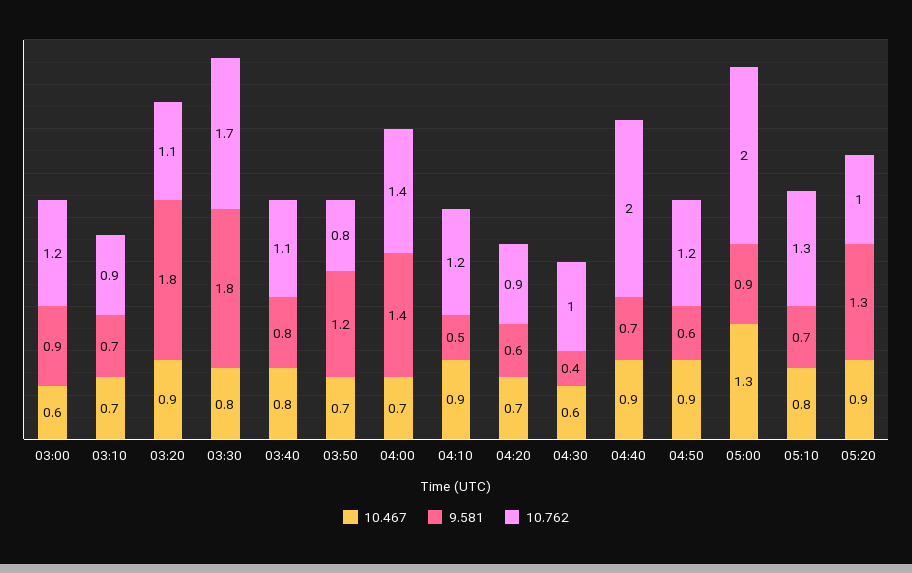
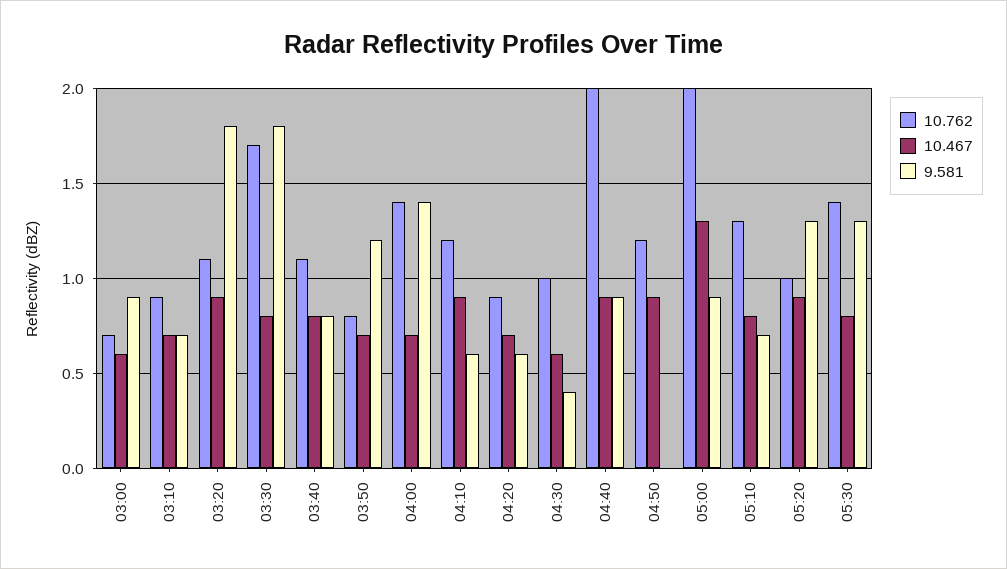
10.762, 03:00: 1.2 -> 0.7
9.581, 04:10: 0.5 -> 0.6
9.581, 04:40: 0.7 -> 0.9
9.581, 04:50: 0.6 -> 0
10.762, 05:30: none -> 1.4
10.467, 05:30: none -> 0.8
9.581, 05:30: none -> 1.3

